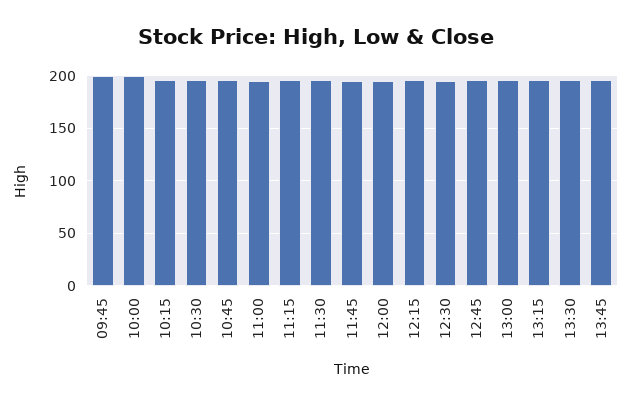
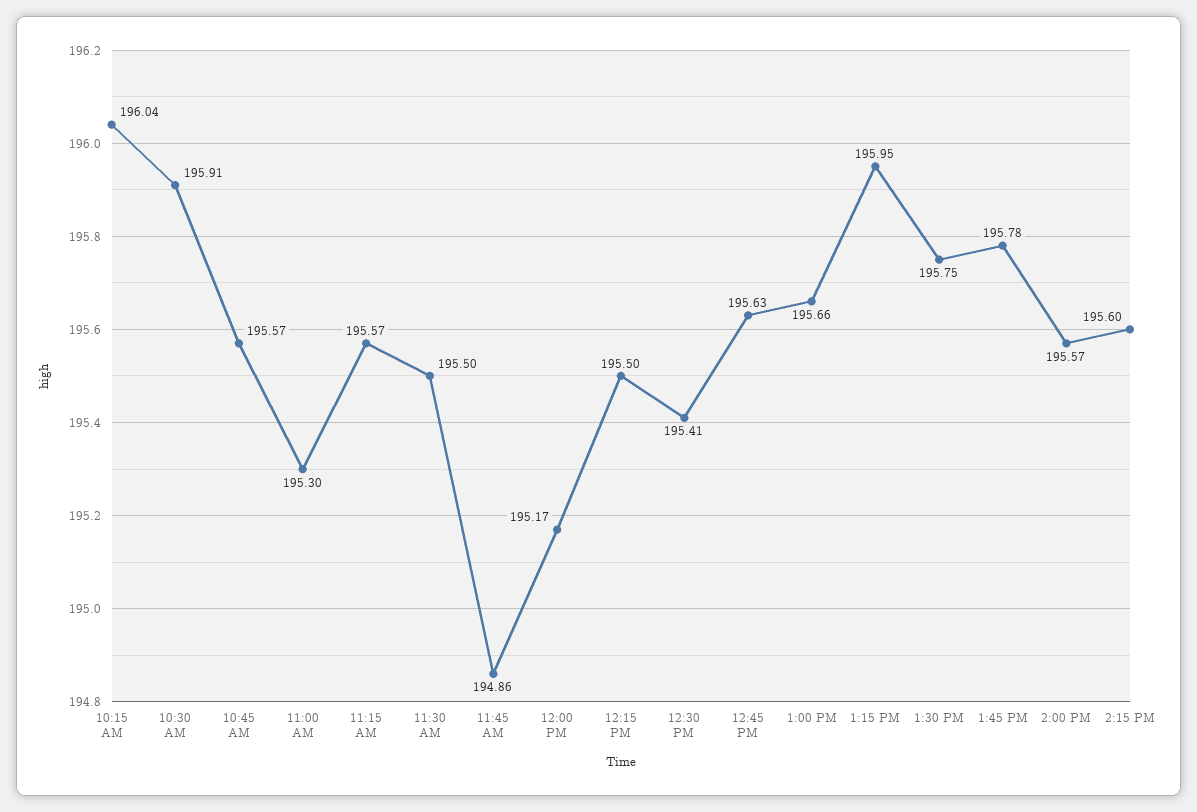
09:45: 200 -> none
10:00: 200 -> none
2:00 PM: none -> 195.57
2:15 PM: none -> 195.6

